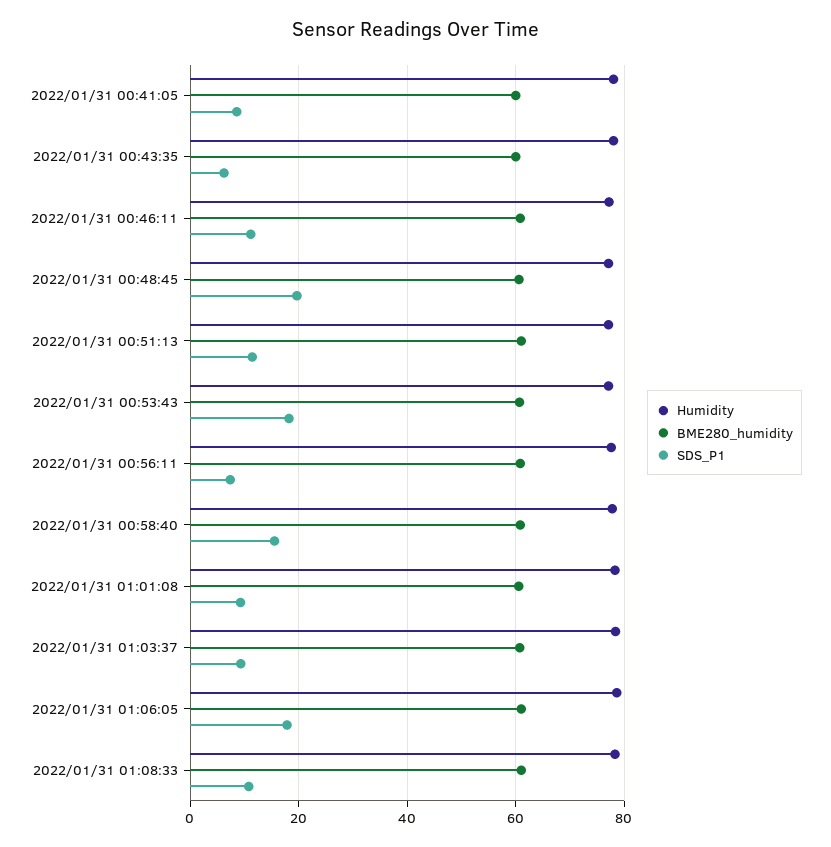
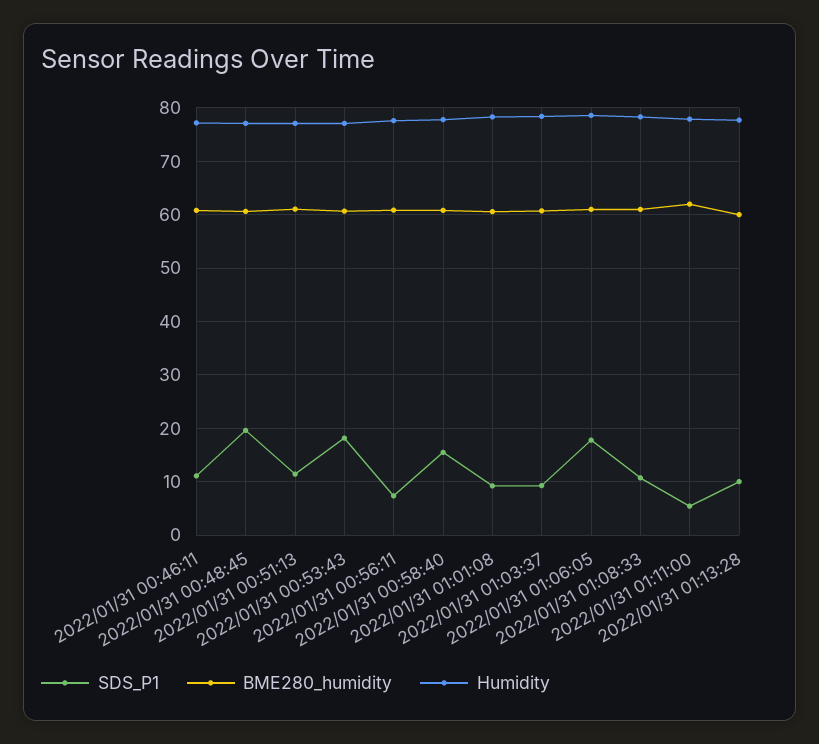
Humidity, 2022/01/31 00:41:05: 78 -> none
BME280_humidity, 2022/01/31 00:41:05: 60 -> none
SDS_P1, 2022/01/31 00:41:05: 8 -> none
Humidity, 2022/01/31 00:43:35: 78 -> none
BME280_humidity, 2022/01/31 00:43:35: 60 -> none
SDS_P1, 2022/01/31 00:43:35: 6 -> none
SDS_P1, 2022/01/31 01:11:00: none -> 6
BME280_humidity, 2022/01/31 01:11:00: none -> 62
Humidity, 2022/01/31 01:11:00: none -> 78
SDS_P1, 2022/01/31 01:13:28: none -> 10
BME280_humidity, 2022/01/31 01:13:28: none -> 60
Humidity, 2022/01/31 01:13:28: none -> 78

